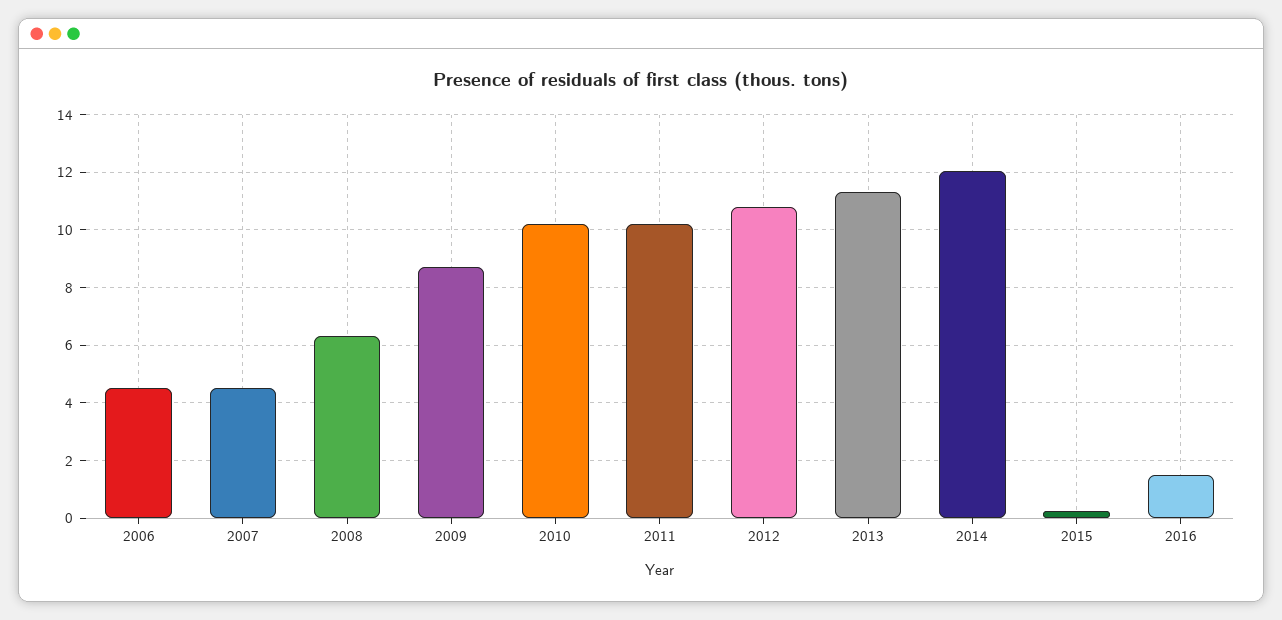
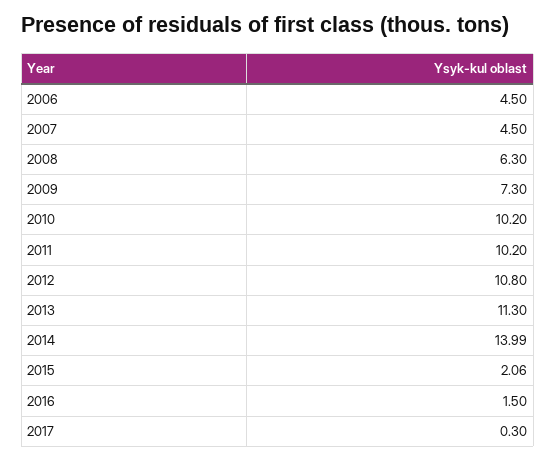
2009: 8.75 -> 7.3
2014: 12 -> 13.99
2015: 0.25 -> 2.06
2017: none -> 0.3

